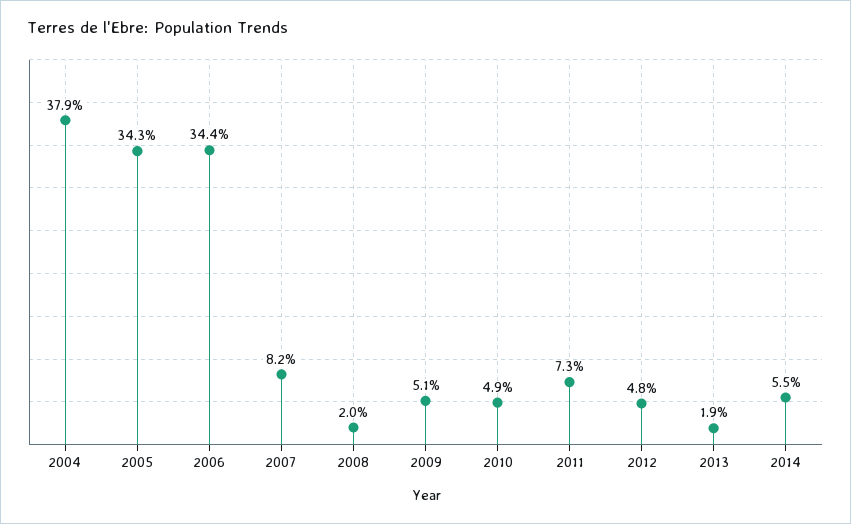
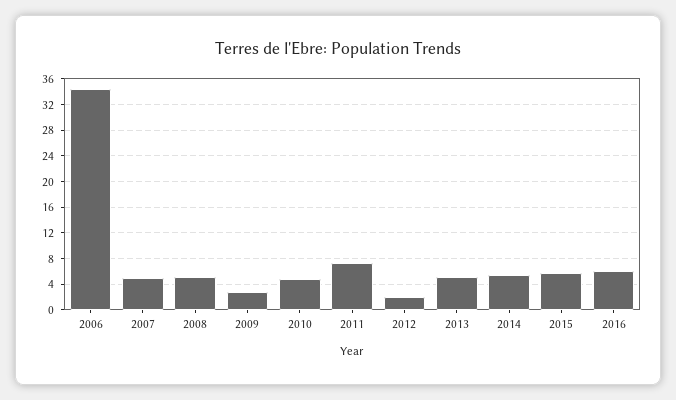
2004: 37.9 -> none
2005: 34.3 -> none
2007: 8.2 -> 5
2008: 2 -> 5
2009: 5.1 -> 3
2012: 4.8 -> 2
2013: 1.9 -> 5
2015: none -> 6
2016: none -> 6

